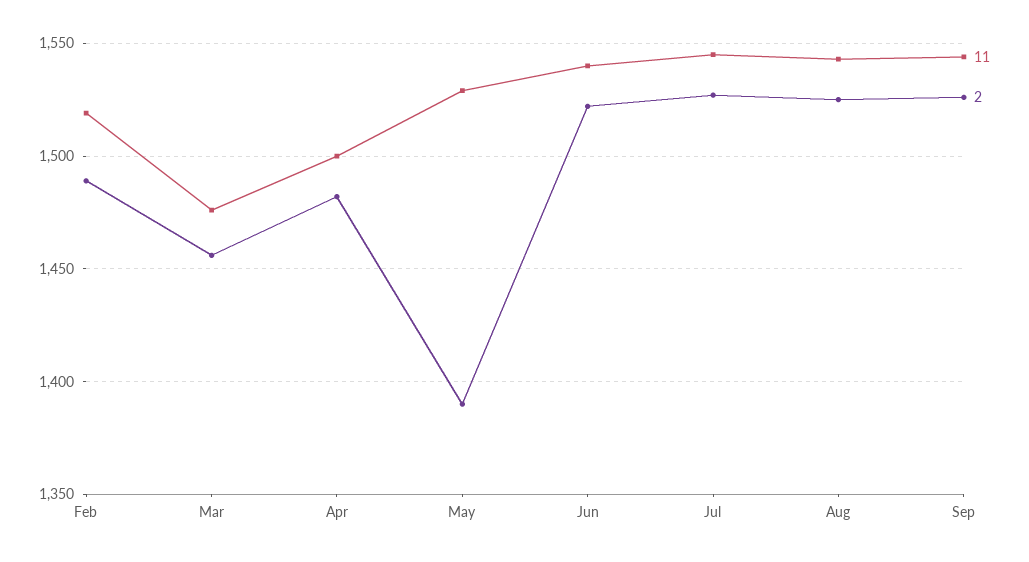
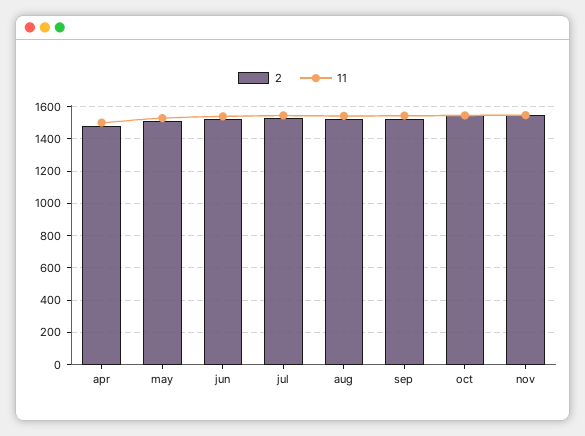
11, Feb: 1520 -> none
2, Feb: 1490 -> none
11, Mar: 1475 -> none
2, Mar: 1455 -> none
2, May: 1390 -> 1500
2, oct: none -> 1550
11, oct: none -> 1550
2, nov: none -> 1550
11, nov: none -> 1550

